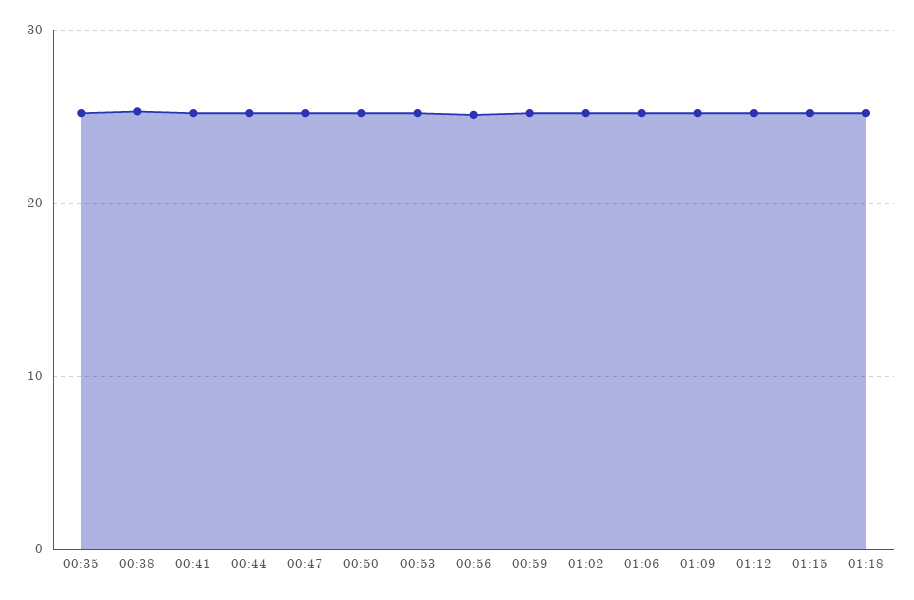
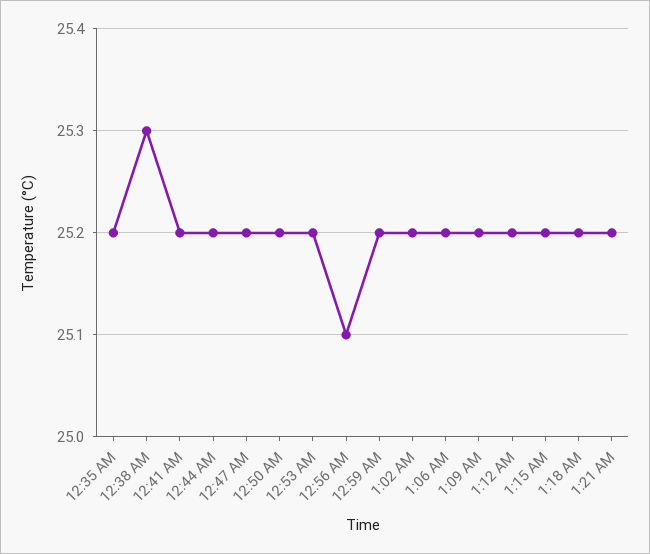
1:21 AM: none -> 25.2

